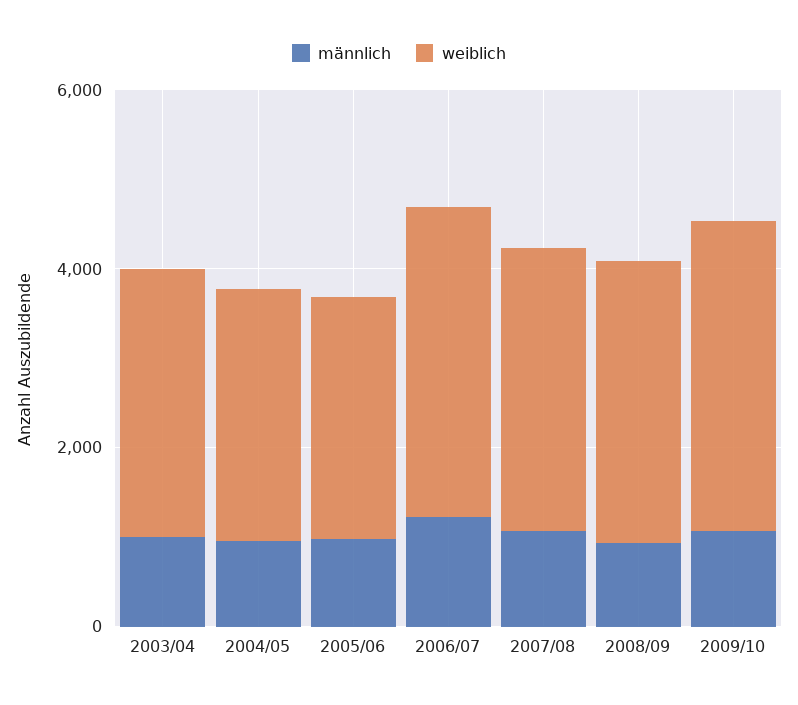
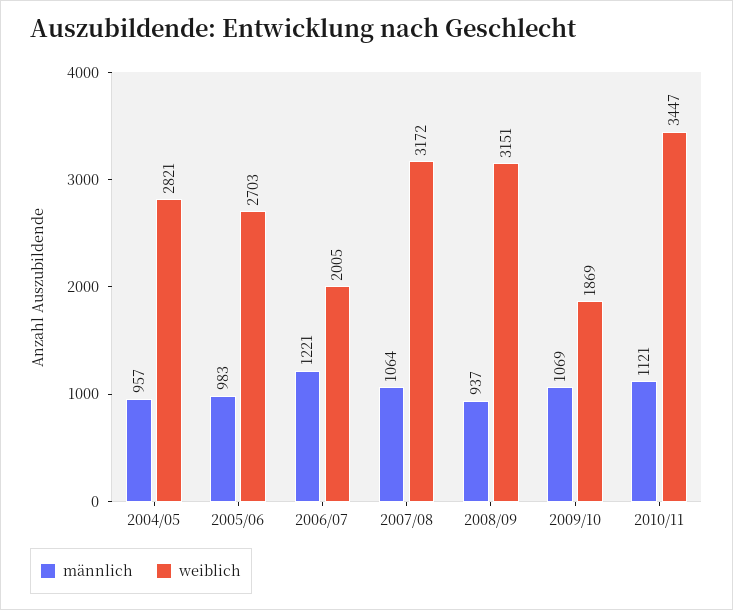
männlich, 2003/04: 1000 -> none
weiblich, 2003/04: 3000 -> none
weiblich, 2006/07: 3500 -> 2005
weiblich, 2009/10: 3500 -> 1869
männlich, 2010/11: none -> 1121
weiblich, 2010/11: none -> 3447

